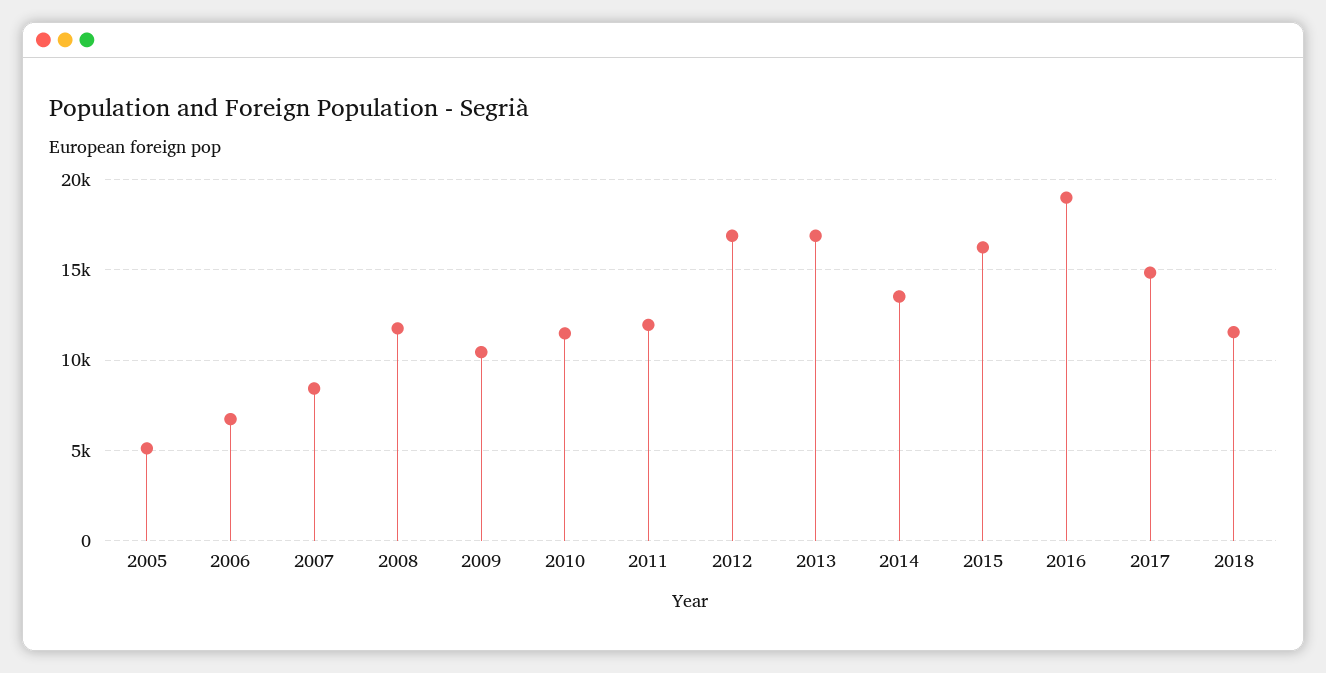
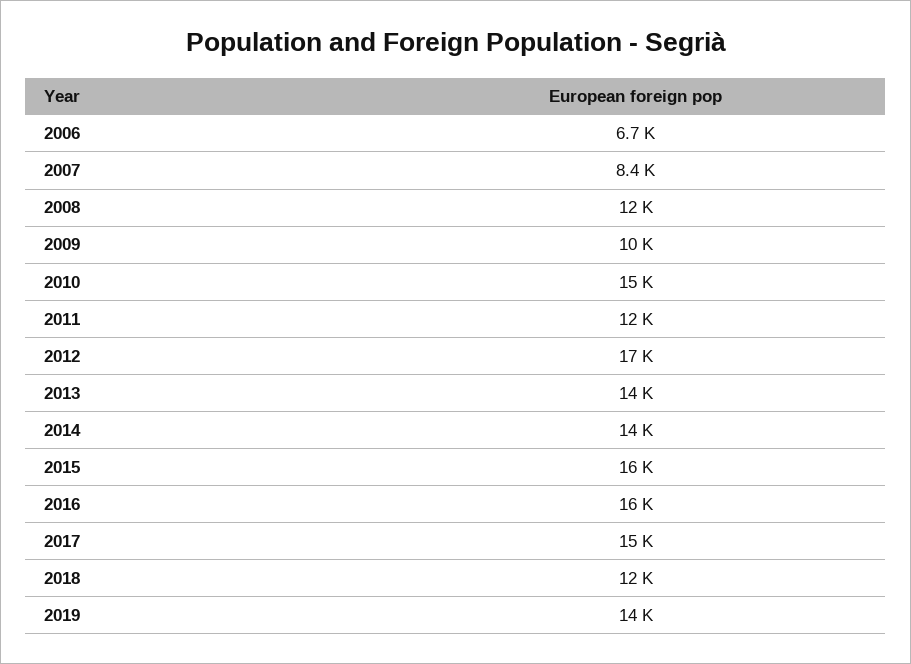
2005: 5000 -> none
2010: 11500 -> 15000
2013: 17000 -> 14000
2016: 19000 -> 16000
2019: none -> 14000

